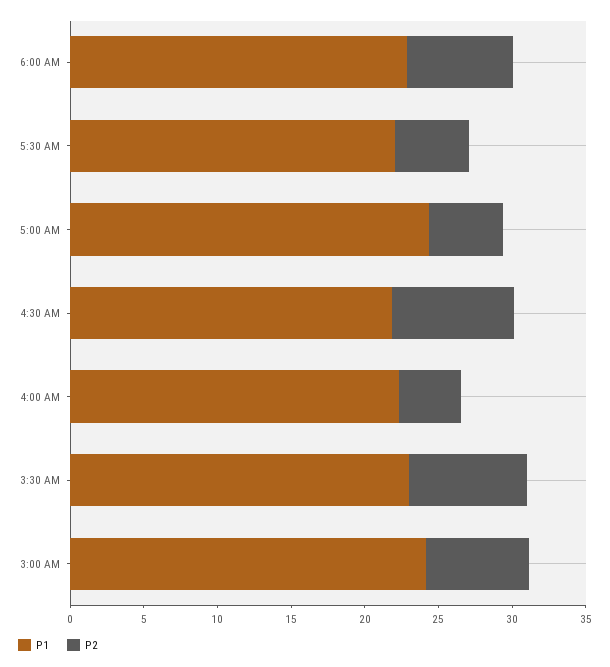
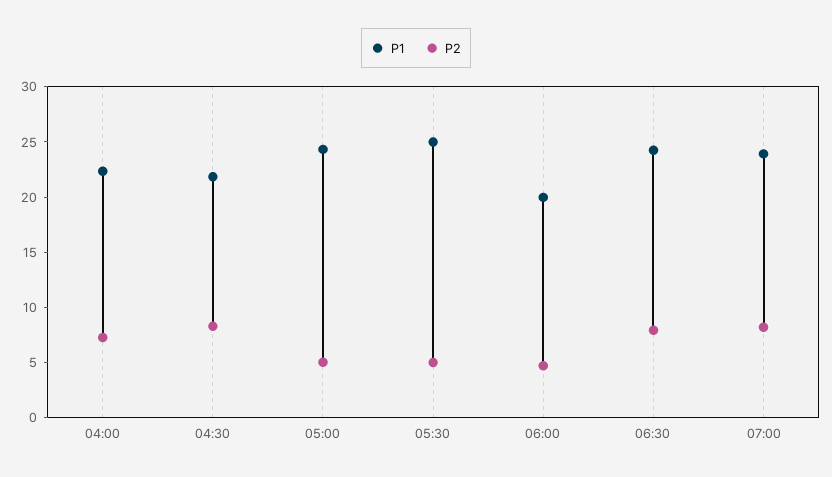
P1, 6:00 AM: 23 -> 20
P2, 6:00 AM: 7 -> 5
P1, 5:30 AM: 22 -> 25
P2, 4:00 AM: 4 -> 7
P1, 3:30 AM: 23 -> none
P2, 3:30 AM: 8 -> none
P1, 3:00 AM: 24 -> none
P2, 3:00 AM: 7 -> none
P1, 06:30: none -> 24
P2, 06:30: none -> 8
P1, 07:00: none -> 24
P2, 07:00: none -> 8

